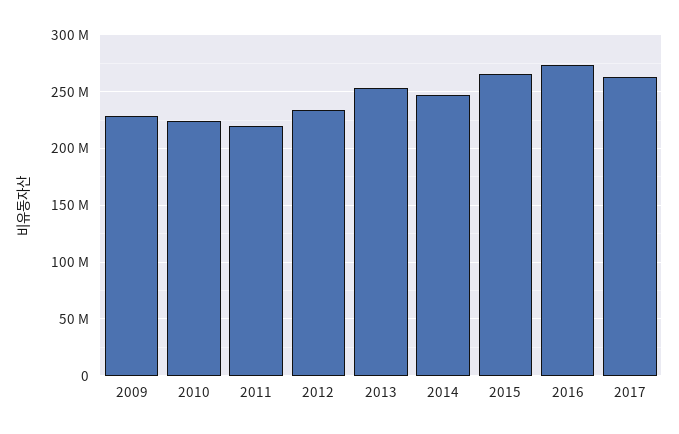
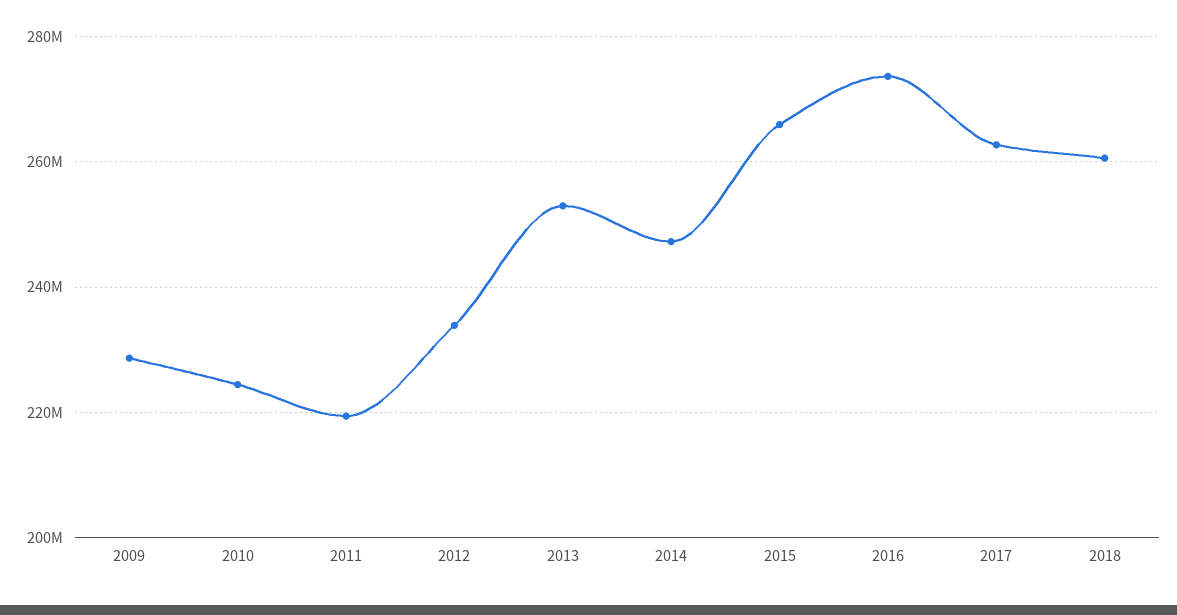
2018: none -> 260000000

